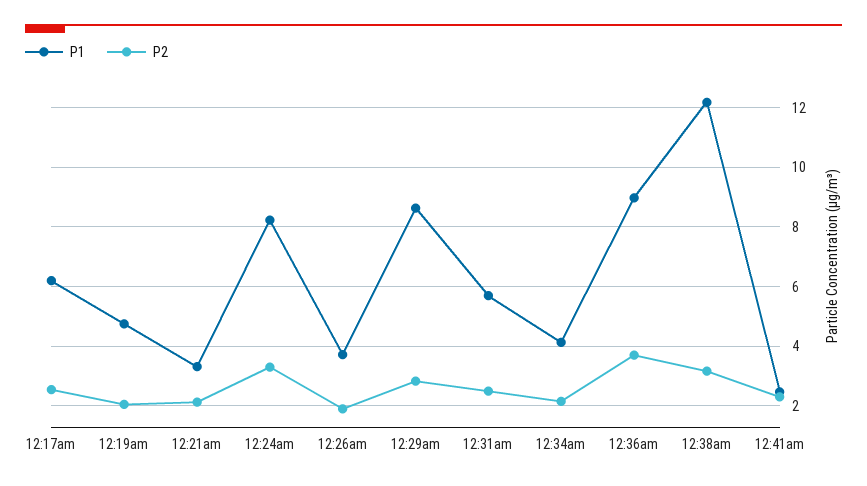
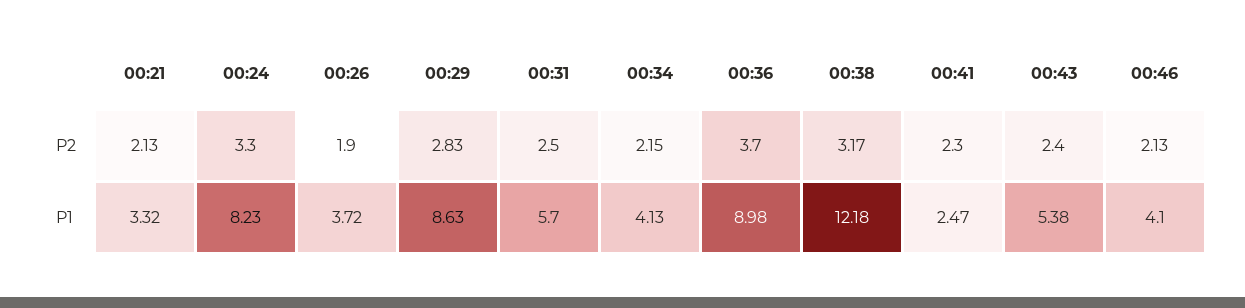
P1, 12:17am: 6.25 -> none
P2, 12:17am: 2.5 -> none
P1, 12:19am: 4.75 -> none
P2, 12:19am: 2 -> none
P2, 00:43: none -> 2.4
P2, 00:46: none -> 2.13
P1, 00:43: none -> 5.38
P1, 00:46: none -> 4.1

